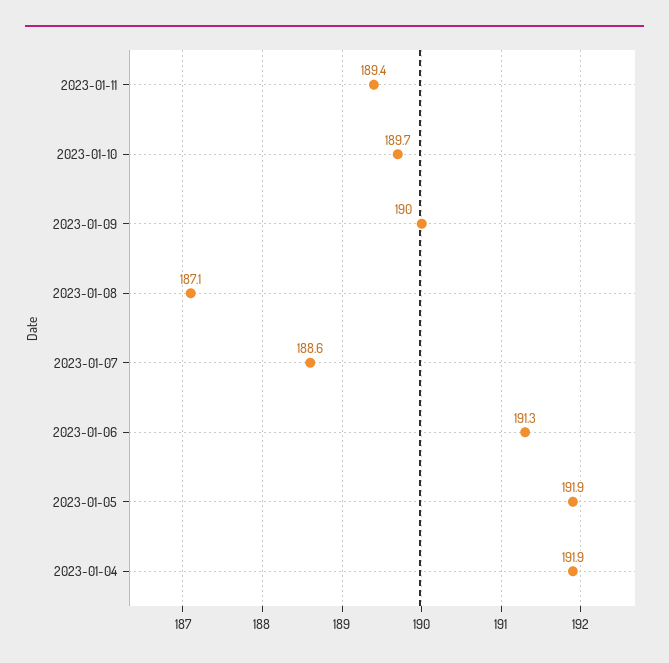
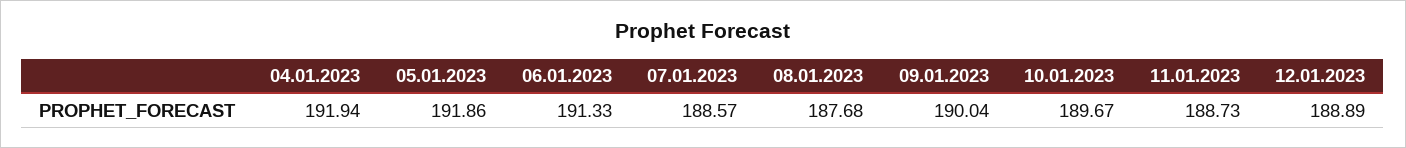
2023-01-11: 189.4 -> 188.73
2023-01-08: 187.1 -> 187.68
12.01.2023: none -> 188.89

